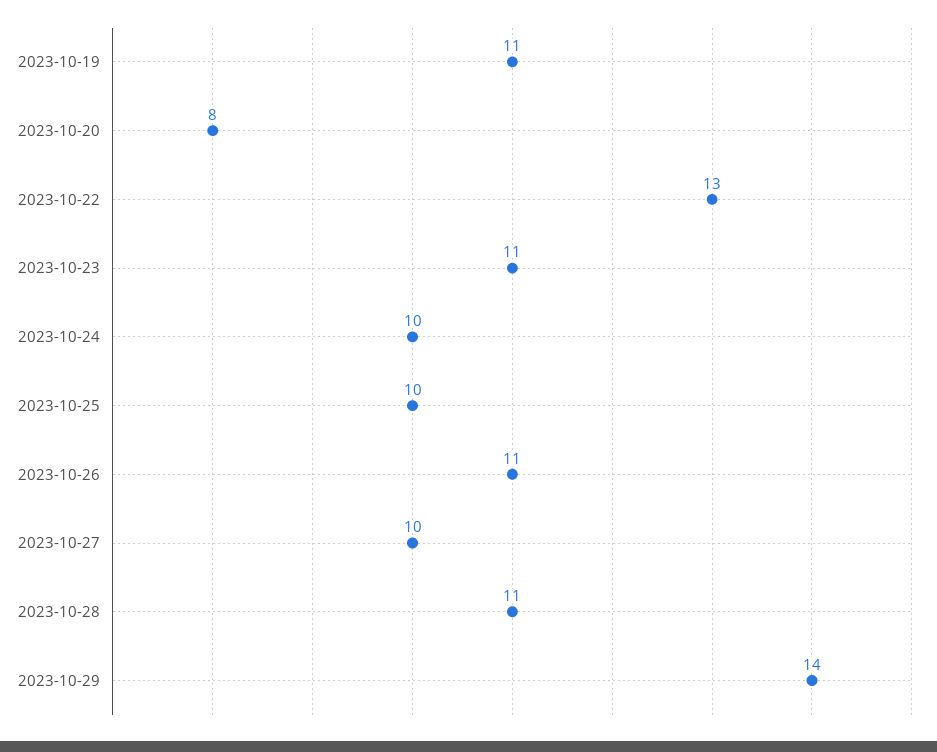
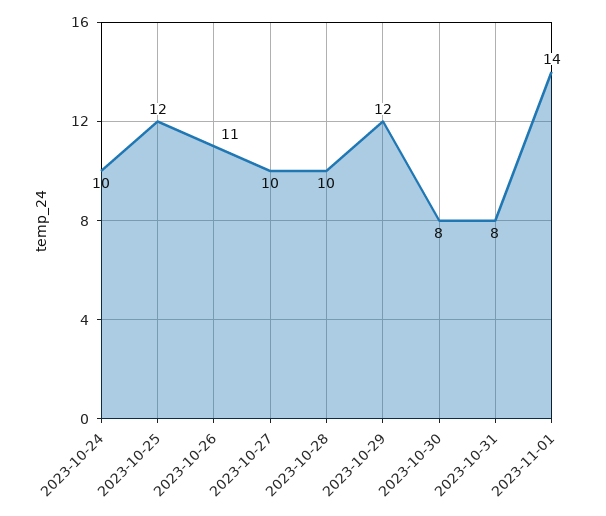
2023-10-19: 11 -> none
2023-10-20: 8 -> none
2023-10-22: 13 -> none
2023-10-23: 11 -> none
2023-10-25: 10 -> 12
2023-10-28: 11 -> 10
2023-10-29: 14 -> 12
2023-10-30: none -> 8
2023-10-31: none -> 8
2023-11-01: none -> 14

